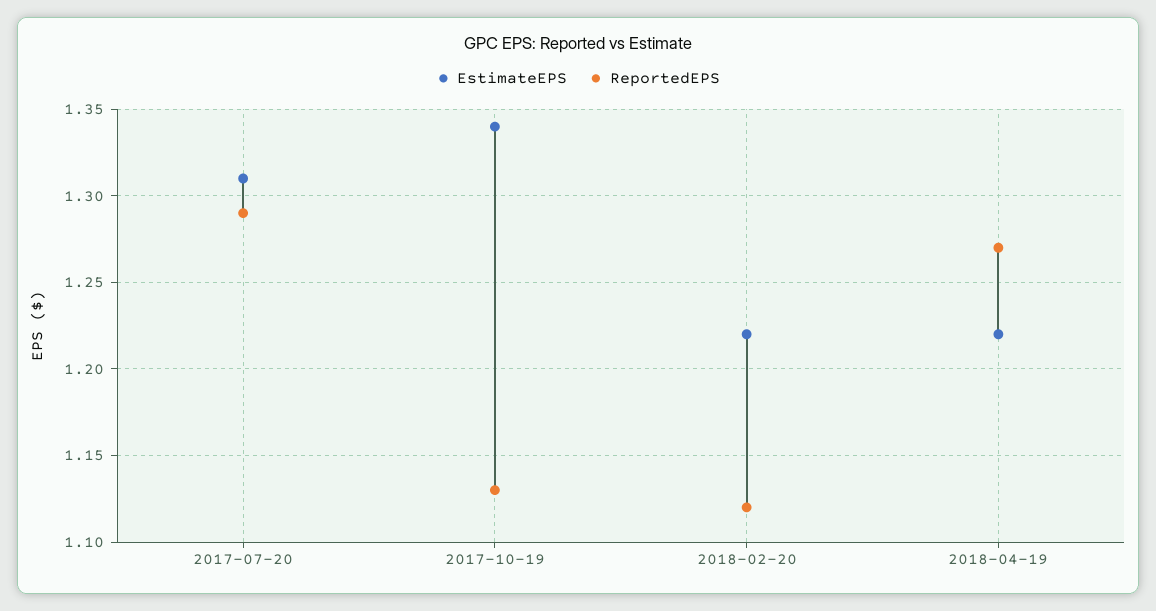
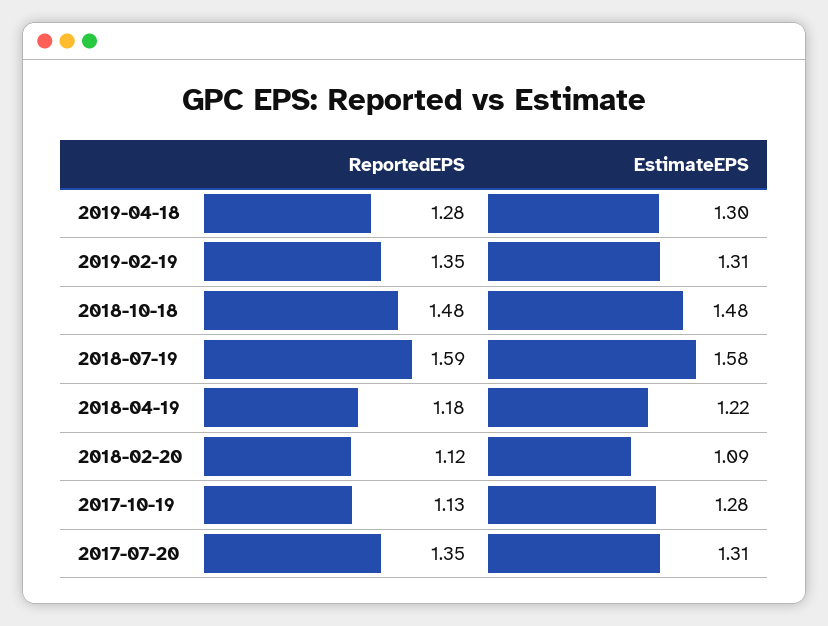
ReportedEPS, 2017-07-20: 1.29 -> 1.35
EstimateEPS, 2017-10-19: 1.34 -> 1.28
EstimateEPS, 2018-02-20: 1.22 -> 1.09
ReportedEPS, 2018-04-19: 1.27 -> 1.18
ReportedEPS, 2019-04-18: none -> 1.28
EstimateEPS, 2019-04-18: none -> 1.3
ReportedEPS, 2019-02-19: none -> 1.35
EstimateEPS, 2019-02-19: none -> 1.31
ReportedEPS, 2018-10-18: none -> 1.48
EstimateEPS, 2018-10-18: none -> 1.48
ReportedEPS, 2018-07-19: none -> 1.59
EstimateEPS, 2018-07-19: none -> 1.58

